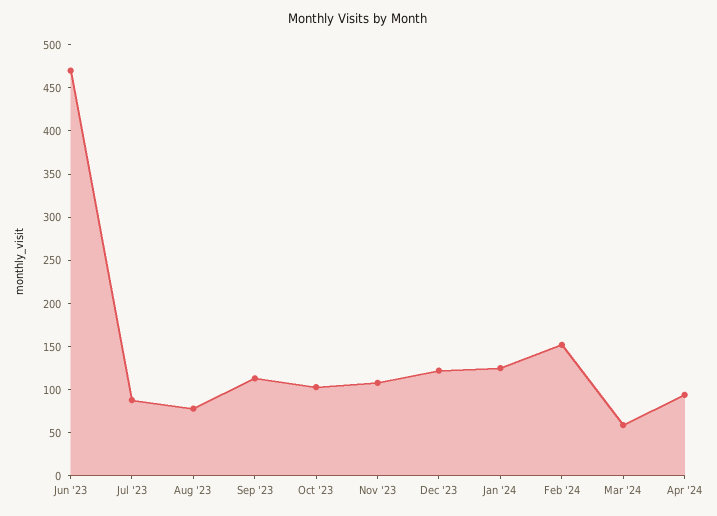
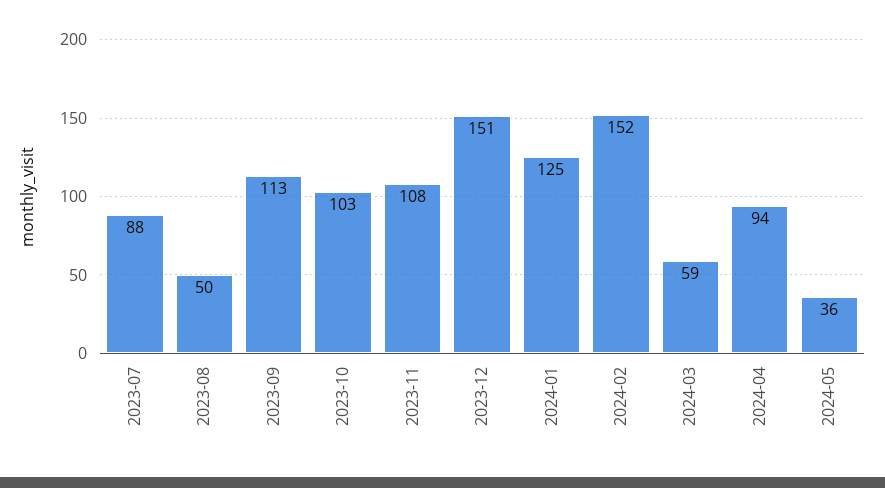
Jun '23: 470 -> none
Aug '23: 80 -> 50
Dec '23: 120 -> 151
2024-05: none -> 36

